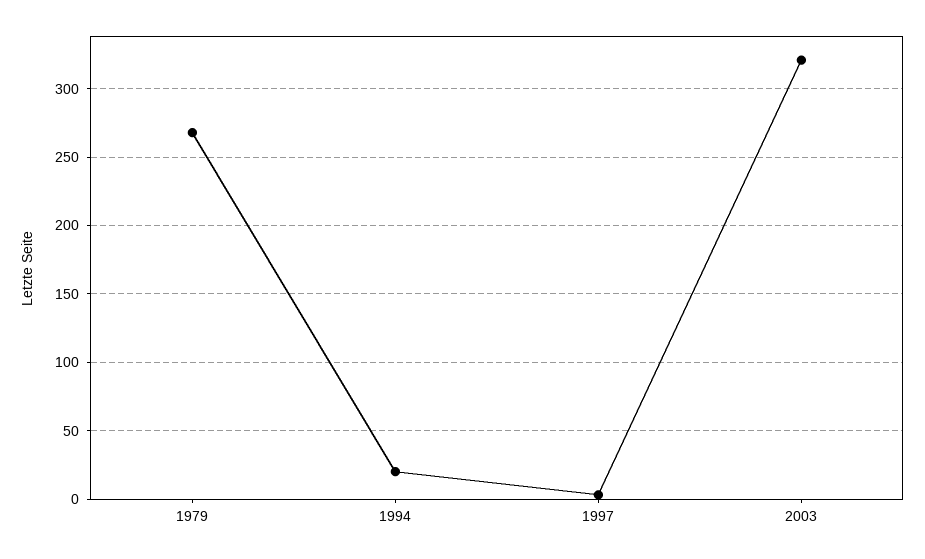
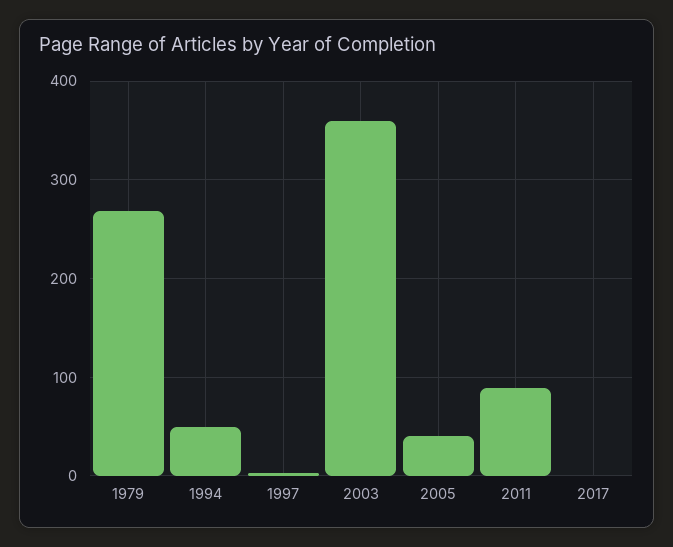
1994: 20 -> 50
2003: 320 -> 360
2005: none -> 40
2011: none -> 90
2017: none -> 0

